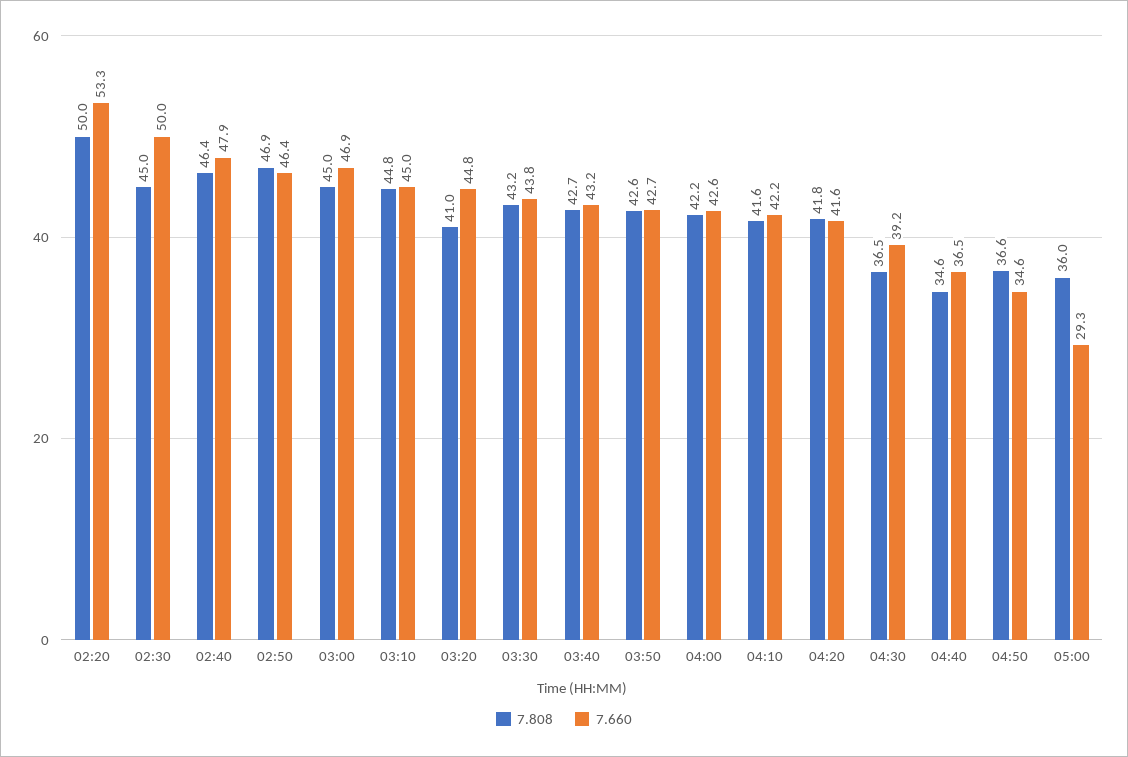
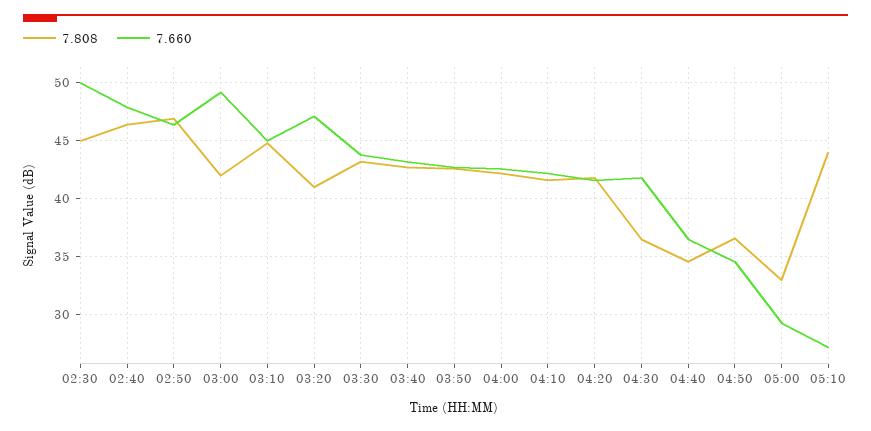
7.808, 02:20: 50 -> none
7.660, 02:20: 53.3 -> none
7.808, 03:00: 45 -> 42
7.660, 03:00: 46.9 -> 49
7.660, 03:20: 44.8 -> 47
7.660, 04:30: 39.2 -> 42
7.808, 05:00: 36 -> 33
7.808, 05:10: none -> 44
7.660, 05:10: none -> 27

